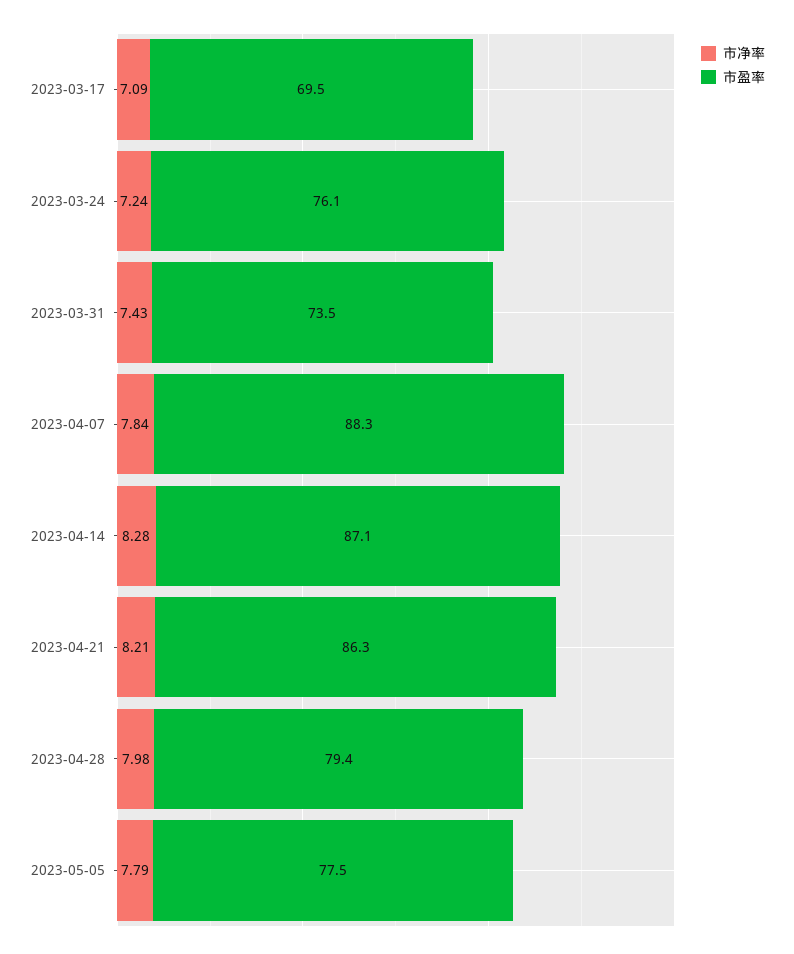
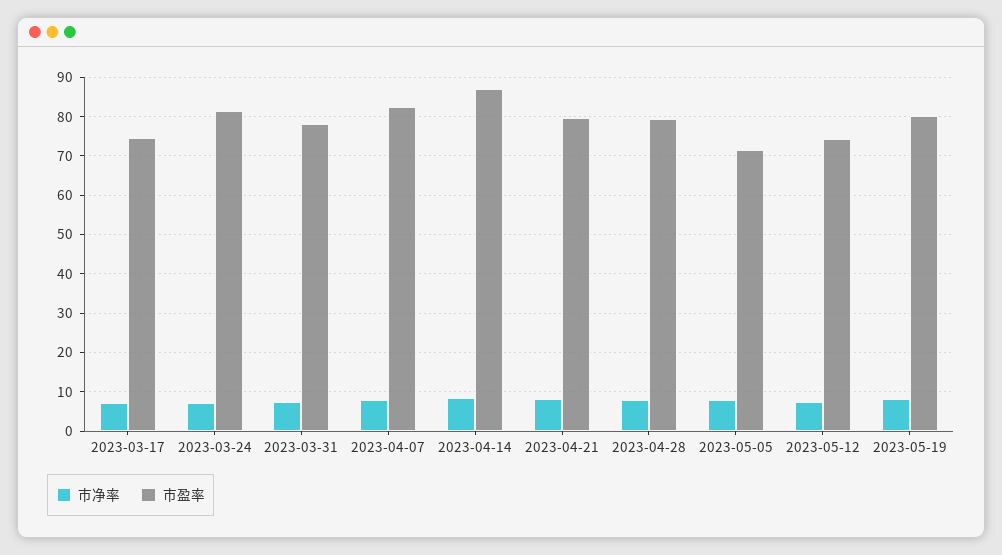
市盈率, 2023-03-17: 69.5 -> 74
市盈率, 2023-03-24: 76.1 -> 82
市盈率, 2023-03-31: 73.5 -> 78
市盈率, 2023-04-07: 88.3 -> 82
市盈率, 2023-04-21: 86.3 -> 80
市盈率, 2023-05-05: 77.5 -> 72
市净率, 2023-05-12: none -> 8
市盈率, 2023-05-12: none -> 74
市净率, 2023-05-19: none -> 8
市盈率, 2023-05-19: none -> 80

